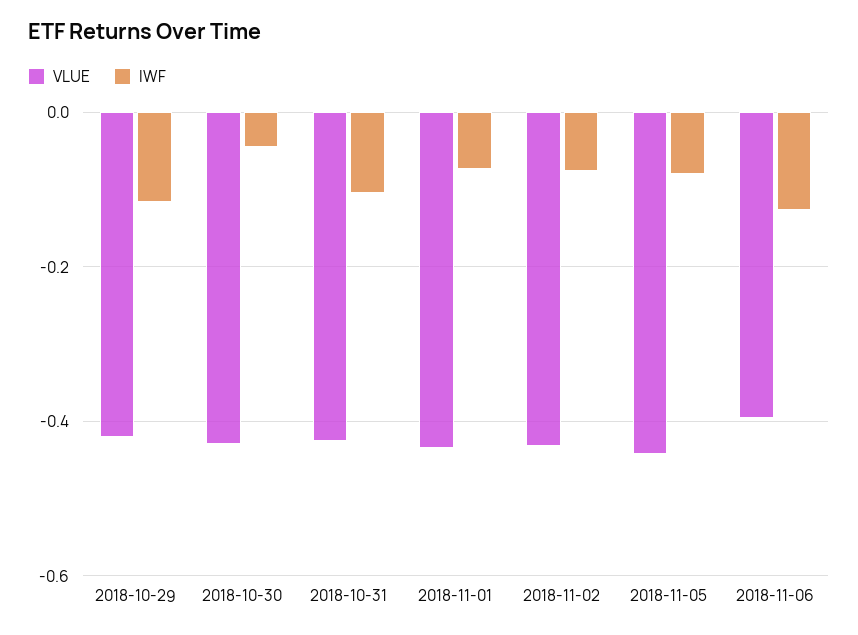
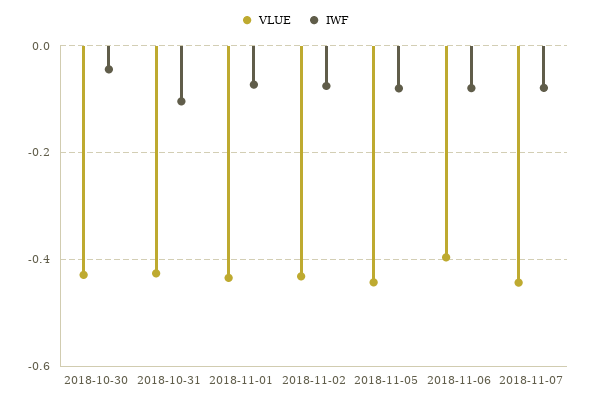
VLUE, 2018-10-29: -0.42 -> none
IWF, 2018-10-29: -0.12 -> none
IWF, 2018-11-06: -0.12 -> -0.08
VLUE, 2018-11-07: none -> -0.44
IWF, 2018-11-07: none -> -0.08

